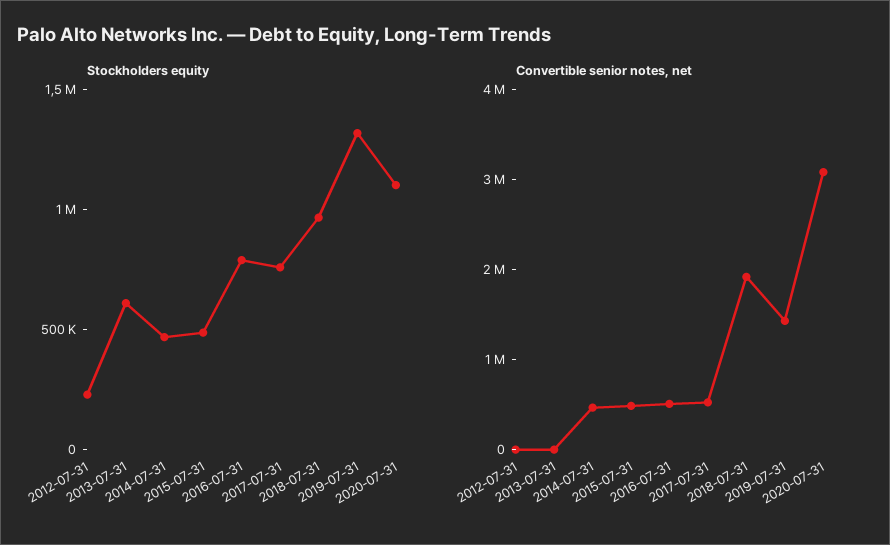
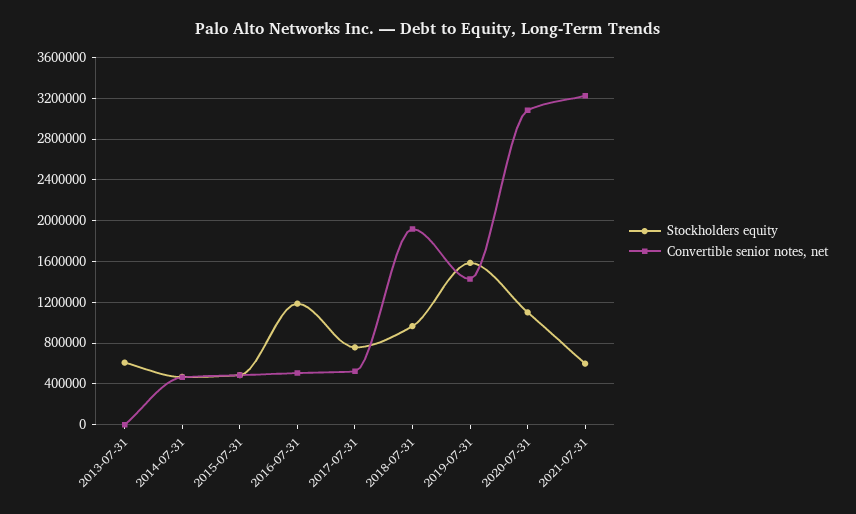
Stockholders equity, 2012-07-31: 200000 -> none
Stockholders equity, 2016-07-31: 800000 -> 1200000
Stockholders equity, 2019-07-31: 1300000 -> 1600000
Convertible senior notes, net, 2012-07-31: 0 -> none
Stockholders equity, 2021-07-31: none -> 600000
Convertible senior notes, net, 2021-07-31: none -> 3200000

